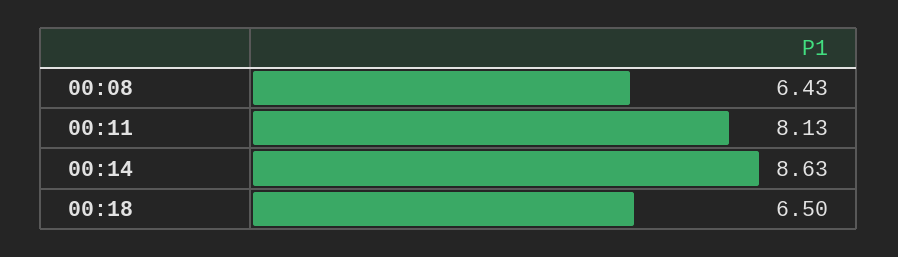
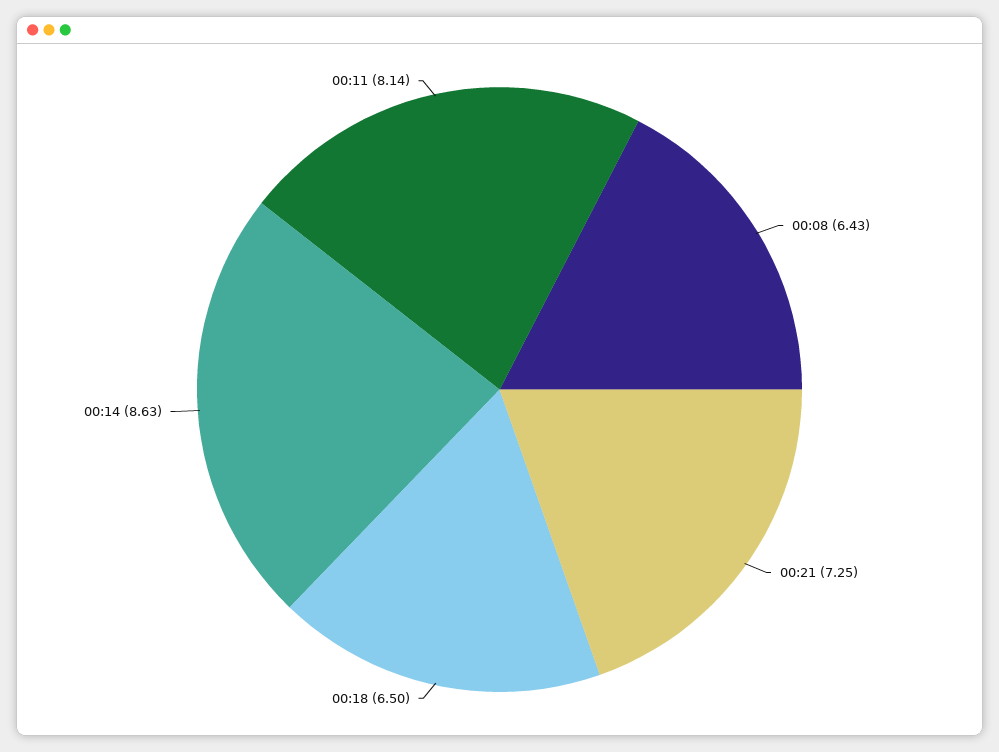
00:11: 8.13 -> 8.14
00:21: none -> 7.25

